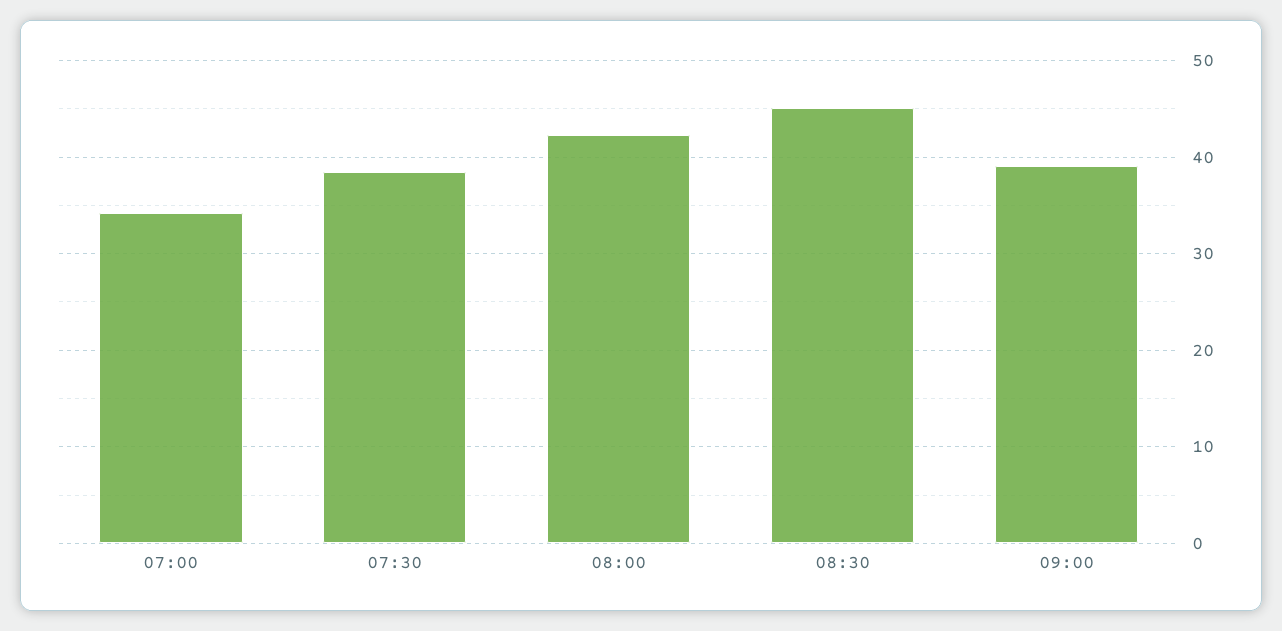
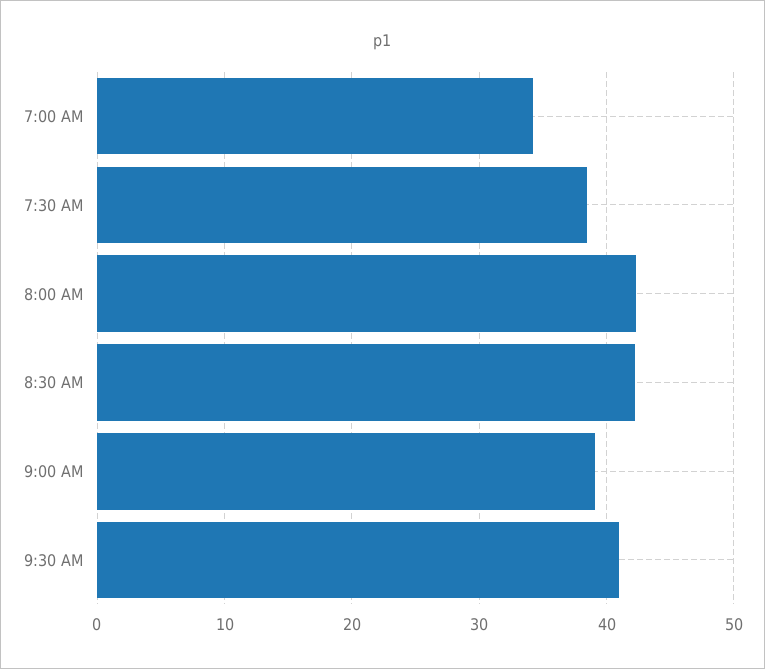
08:30: 45 -> 42
9:30 AM: none -> 41

